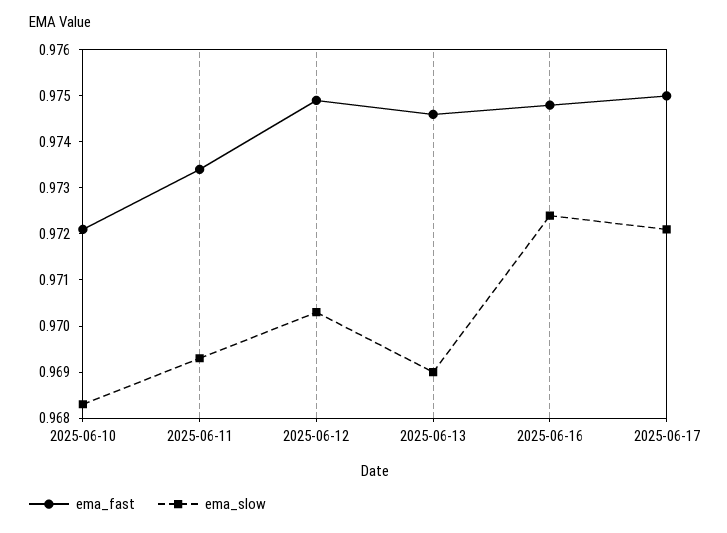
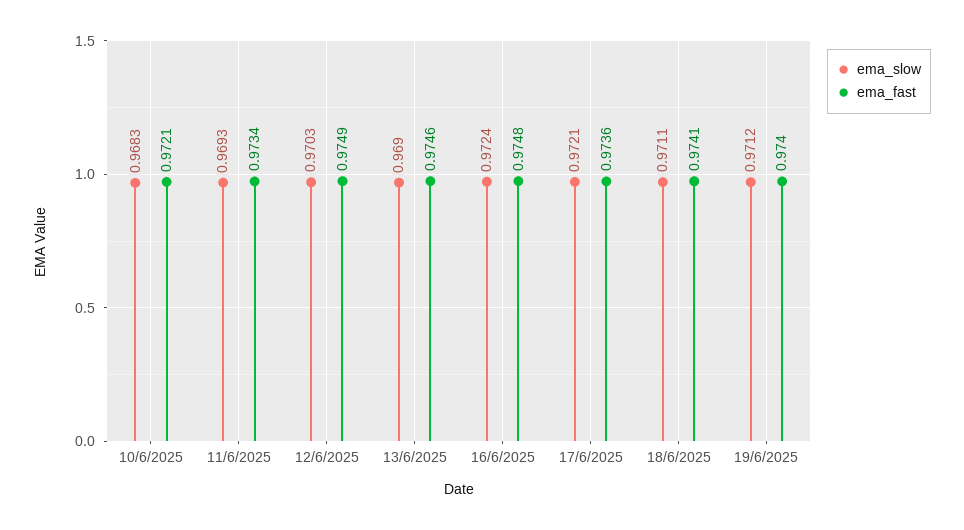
ema_fast, 2025-06-17: 0.975 -> 0.9736
ema_slow, 18/6/2025: none -> 0.9711
ema_fast, 18/6/2025: none -> 0.9741
ema_slow, 19/6/2025: none -> 0.9712
ema_fast, 19/6/2025: none -> 0.974

